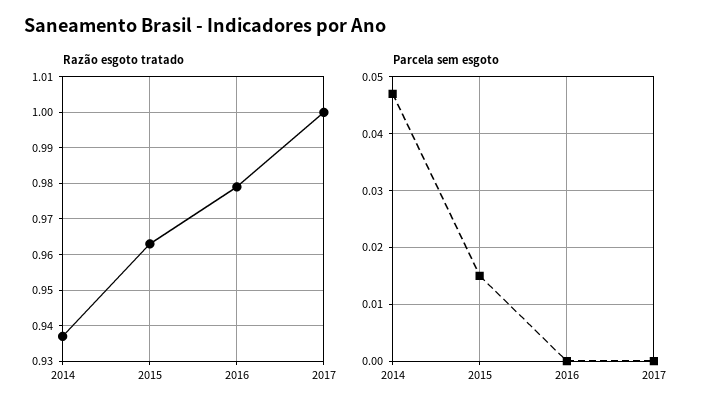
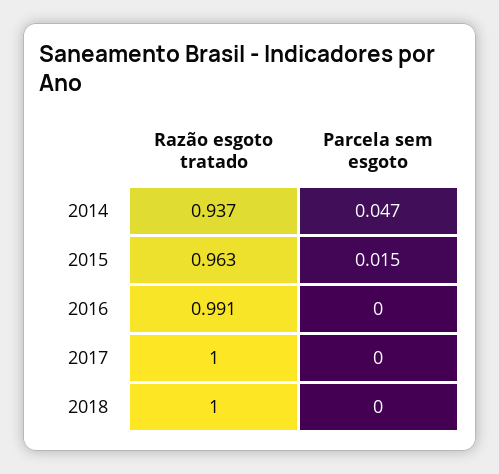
Razão esgoto tratado, 2016: 0.98 -> 0.991
Razão esgoto tratado, 2018: none -> 1
Parcela sem esgoto, 2018: none -> 0

